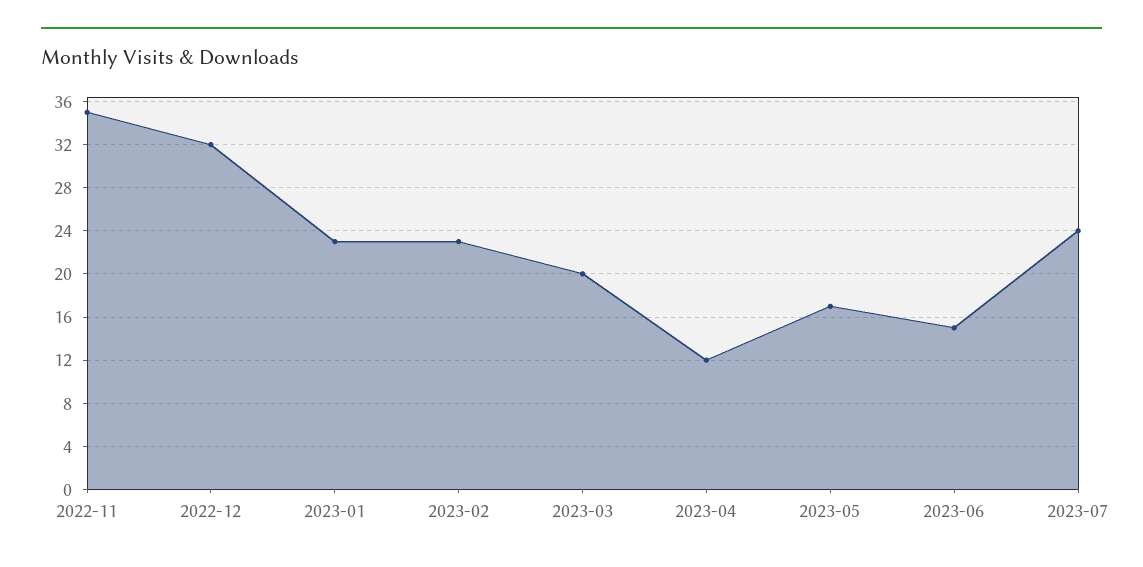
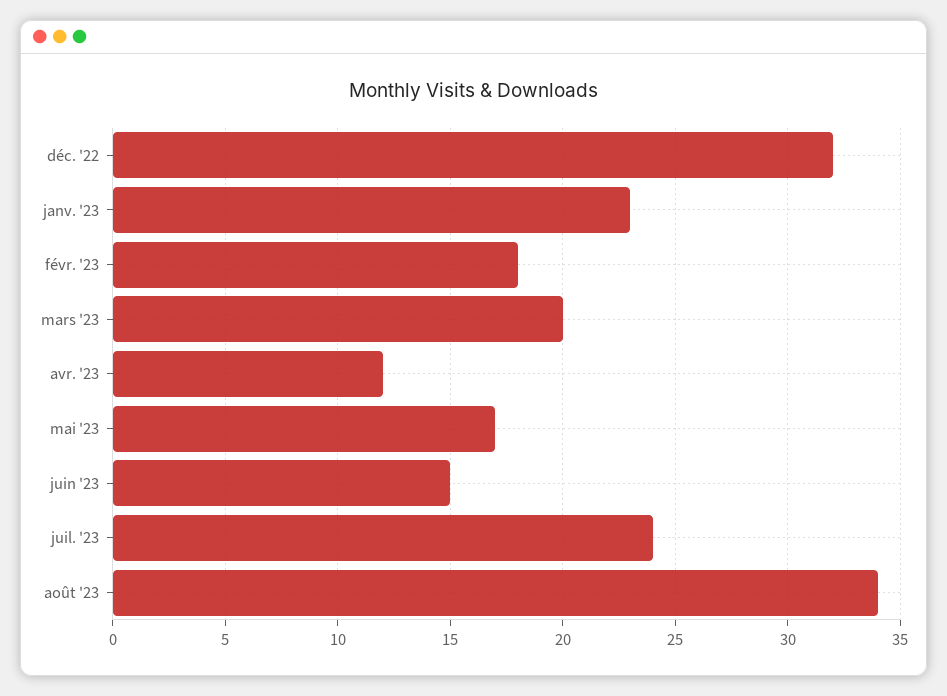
2022-11: 35 -> none
2023-02: 23 -> 18
août '23: none -> 34

